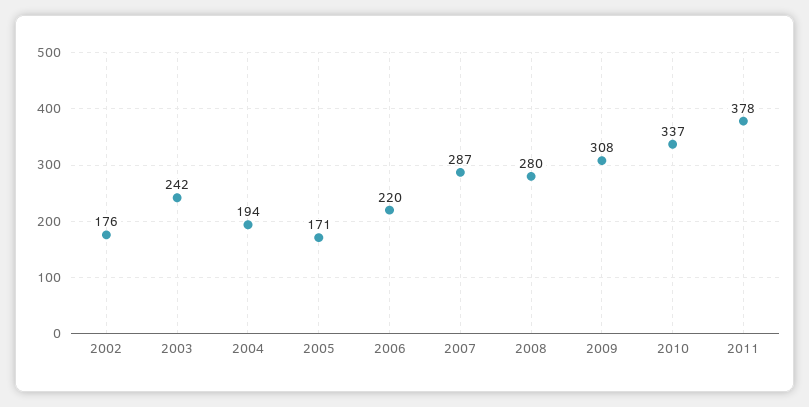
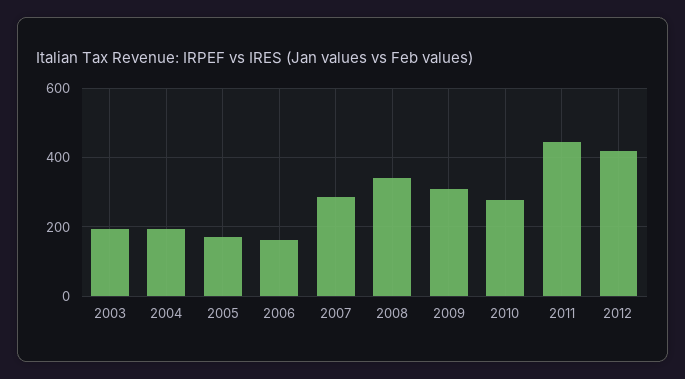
2002: 176 -> none
2003: 242 -> 200
2006: 220 -> 160
2008: 280 -> 340
2010: 337 -> 280
2011: 378 -> 440
2012: none -> 420

